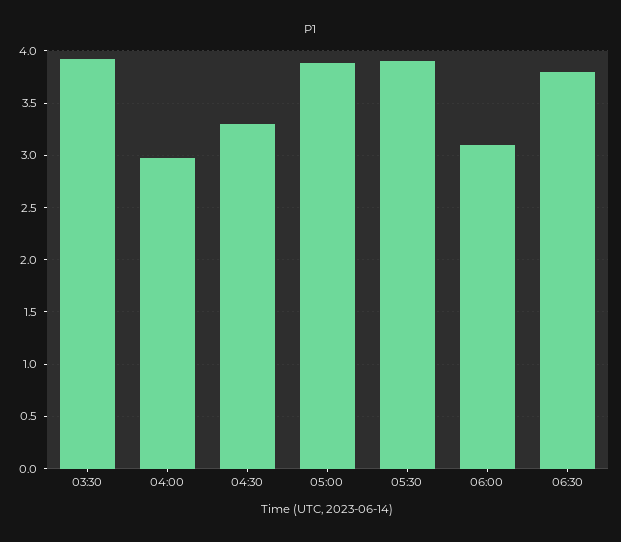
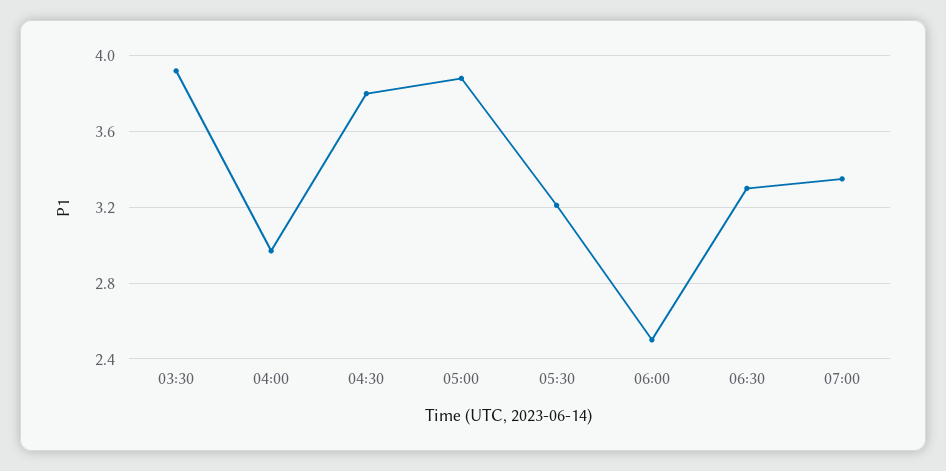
04:30: 3.3 -> 3.8
05:30: 3.9 -> 3.2
06:00: 3.1 -> 2.5
06:30: 3.8 -> 3.3
07:00: none -> 3.35

